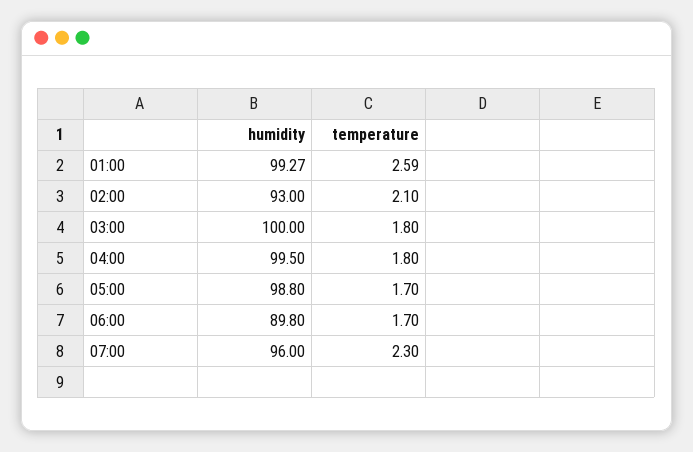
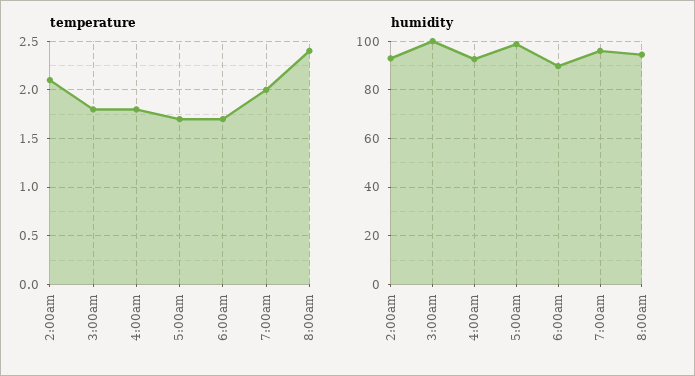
humidity, 01:00: 99.27 -> none
temperature, 01:00: 2.59 -> none
humidity, 04:00: 99.5 -> 92.5
temperature, 07:00: 2.3 -> 2
temperature, 8:00am: none -> 2.4
humidity, 8:00am: none -> 95

